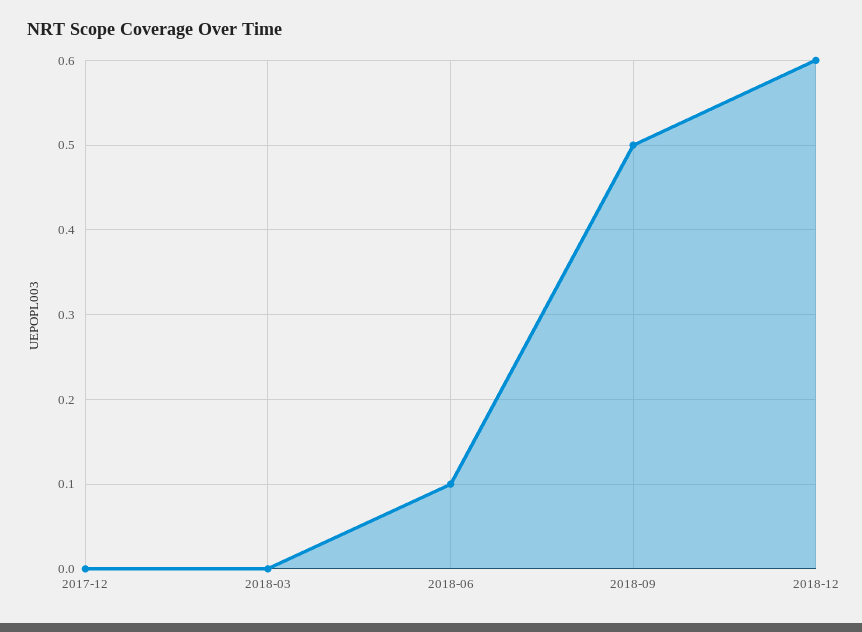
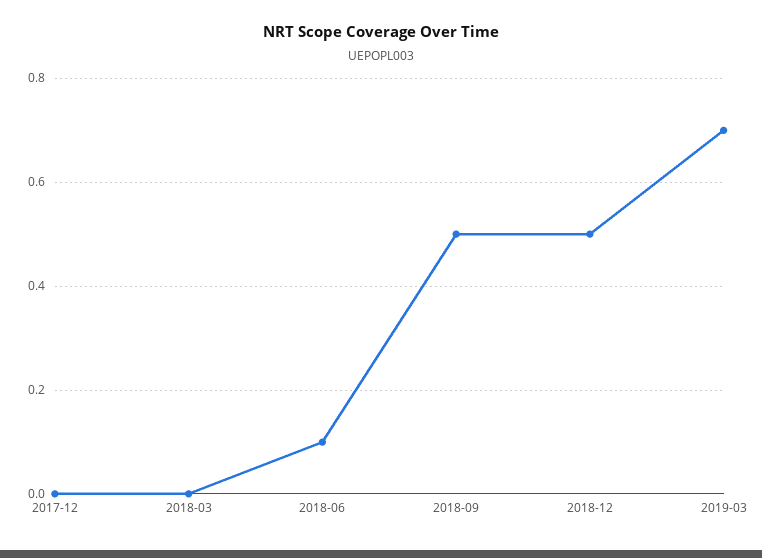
2018-12: 0.6 -> 0.5
2019-03: none -> 0.7

